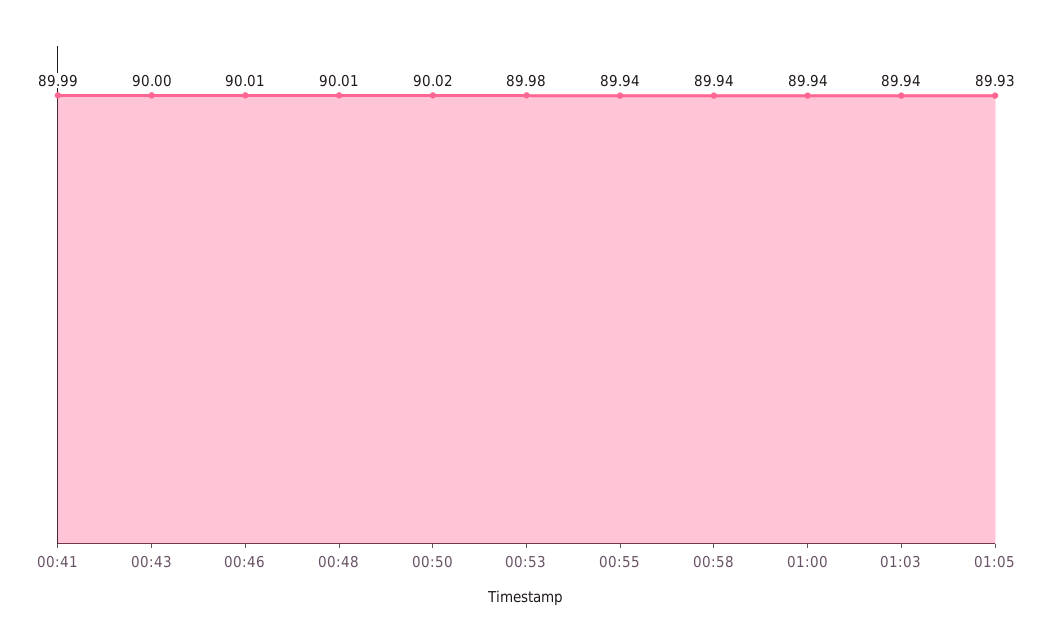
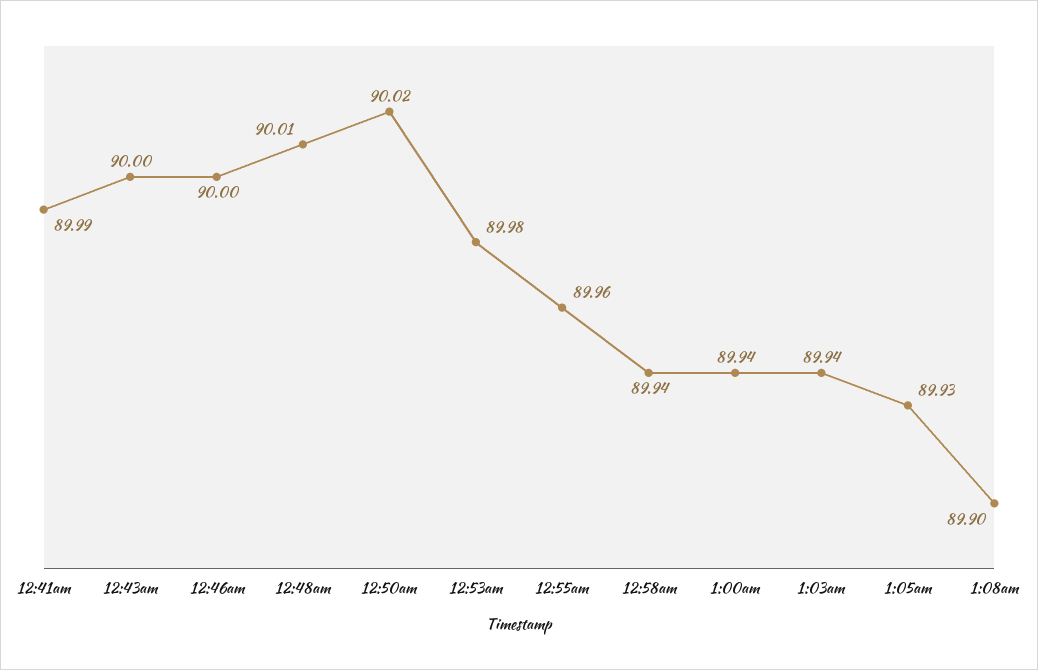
00:46: 90.01 -> 90
00:55: 89.94 -> 89.96
1:08am: none -> 89.9

